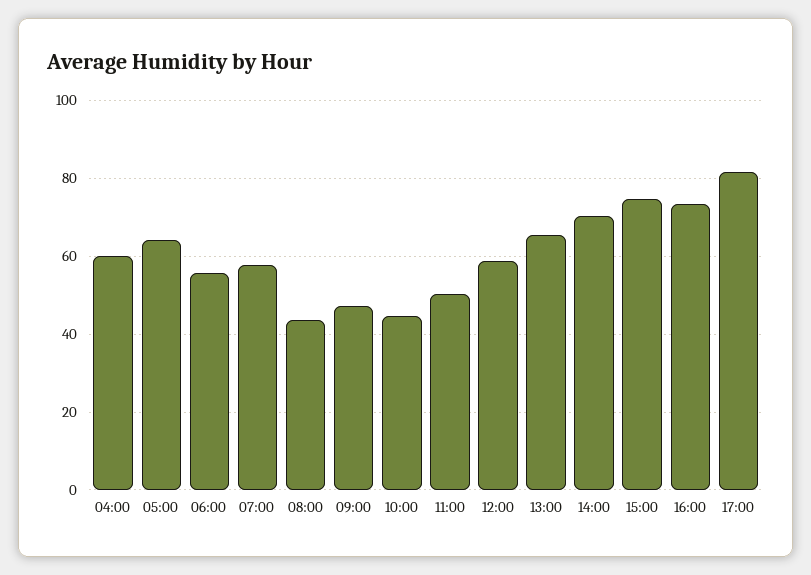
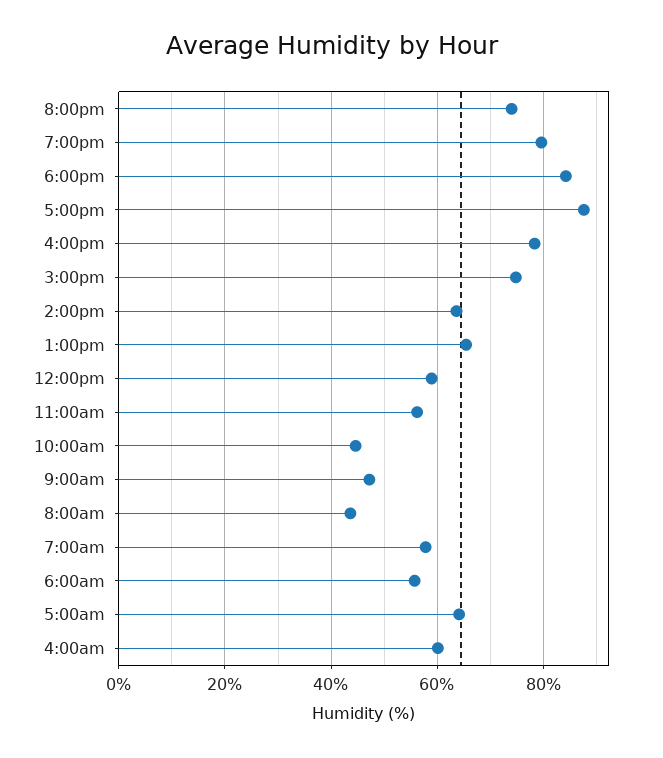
11:00: 50 -> 56
14:00: 70 -> 64
16:00: 74 -> 78
17:00: 82 -> 88
8:00pm: none -> 74
7:00pm: none -> 80
6:00pm: none -> 84

